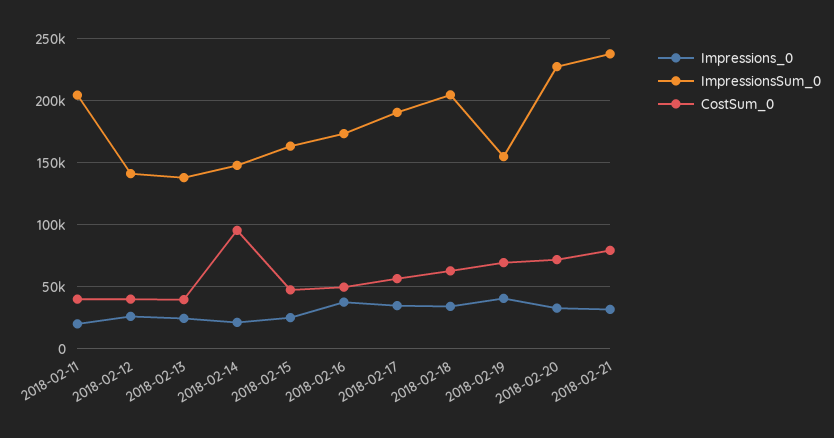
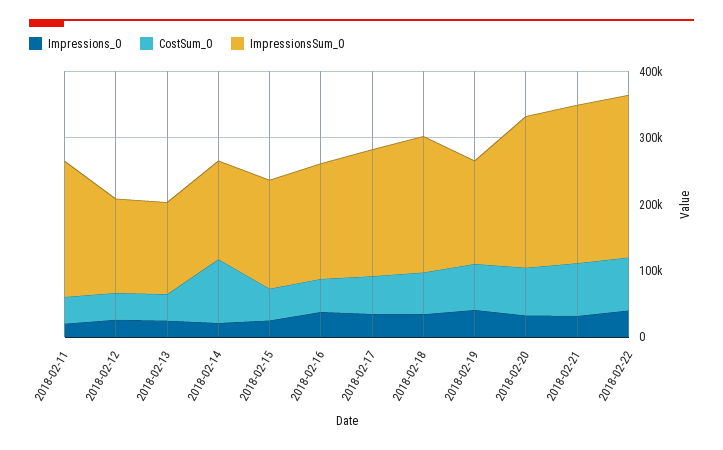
Impressions_0, 2018-02-22: none -> 40000
CostSum_0, 2018-02-22: none -> 80000
ImpressionsSum_0, 2018-02-22: none -> 240000

